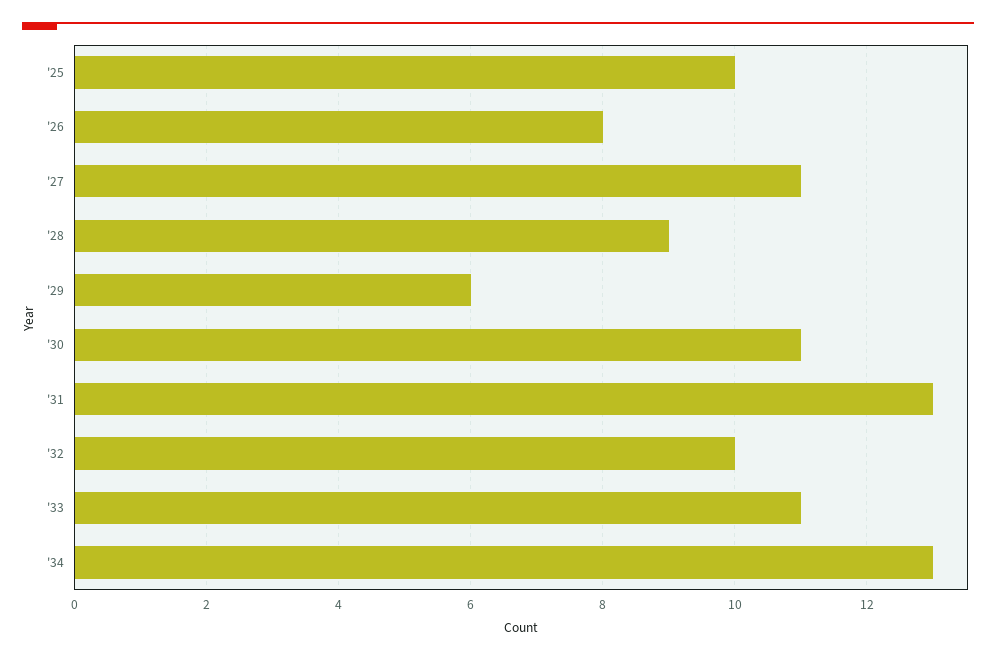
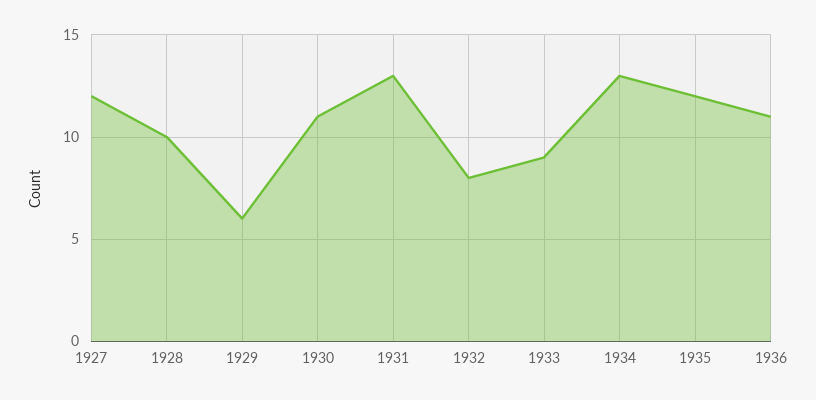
'25: 10 -> none
'26: 8 -> none
'27: 11 -> 12
'28: 9 -> 10
'32: 10 -> 8
'33: 11 -> 9
1935: none -> 12
1936: none -> 11

